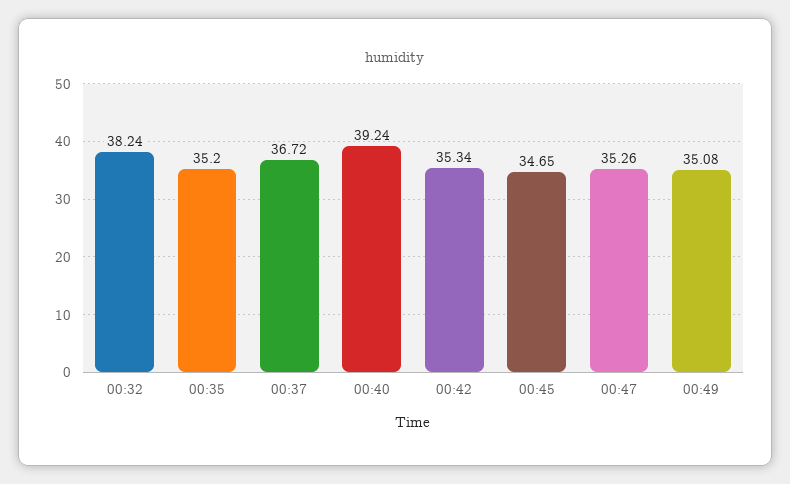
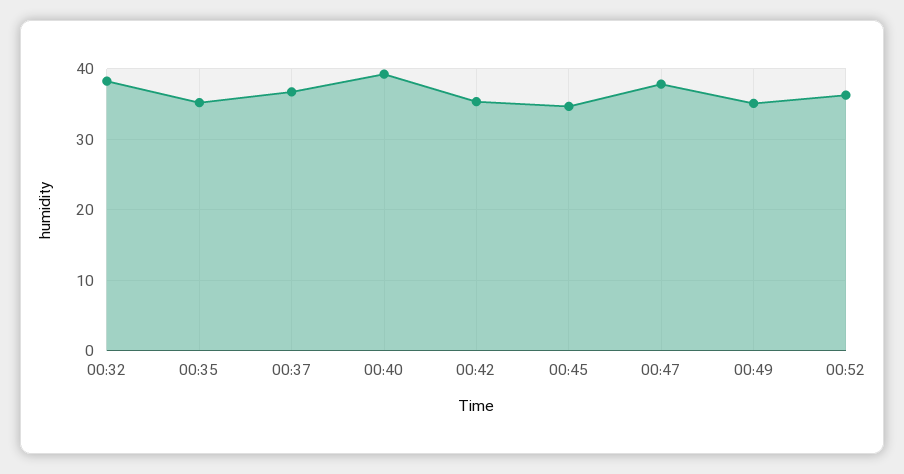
00:47: 35.26 -> 38
00:52: none -> 36

